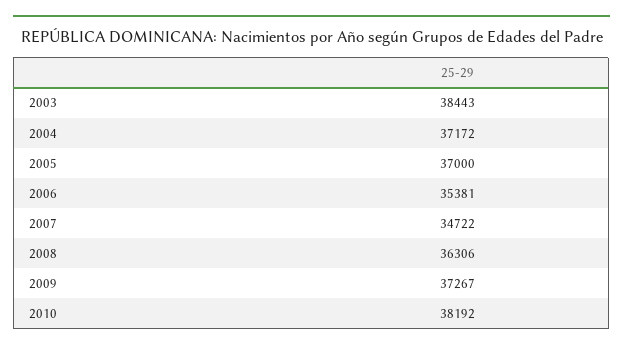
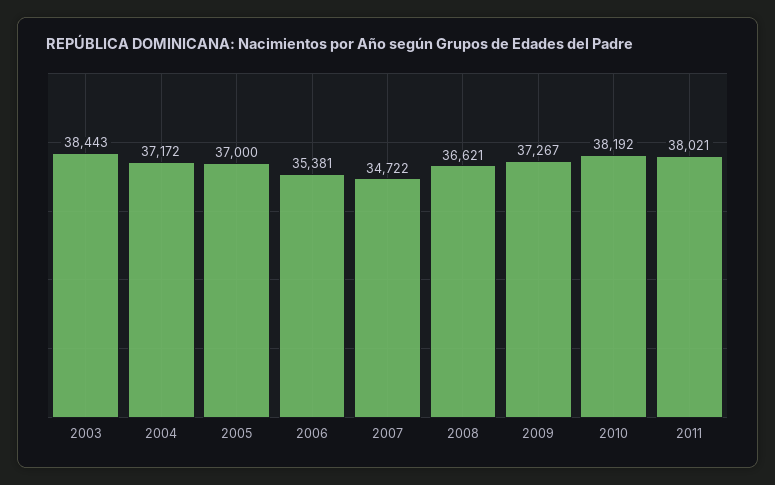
2008: 36306 -> 36621
2011: none -> 38021

